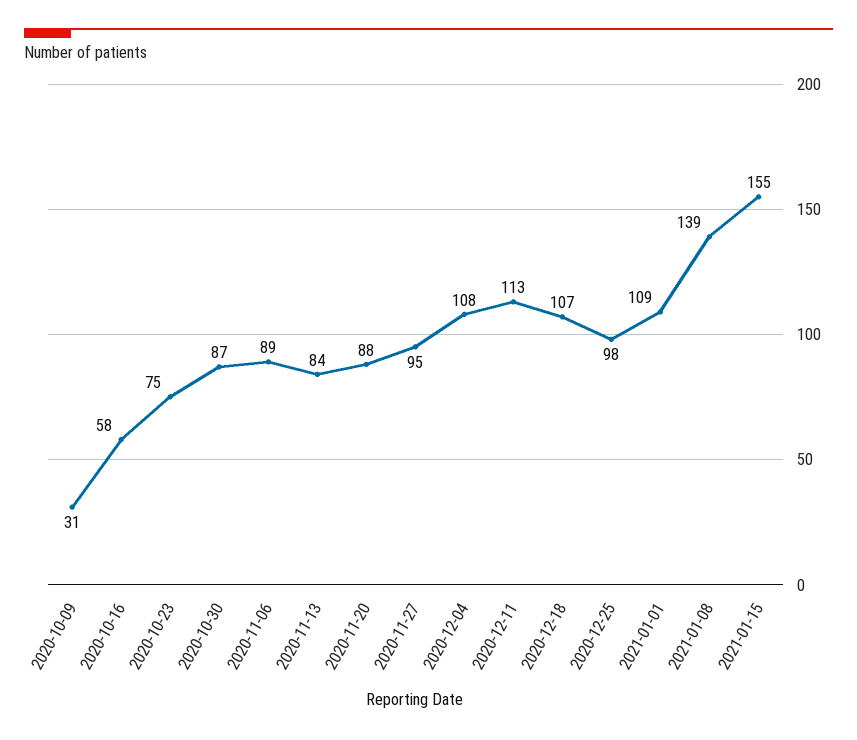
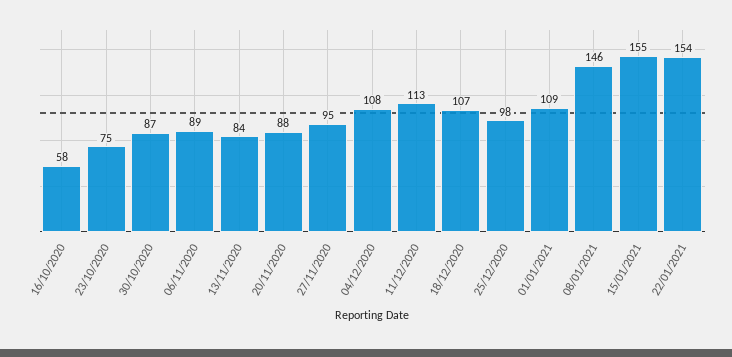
2020-10-09: 31 -> none
2021-01-08: 139 -> 146
22/01/2021: none -> 154

